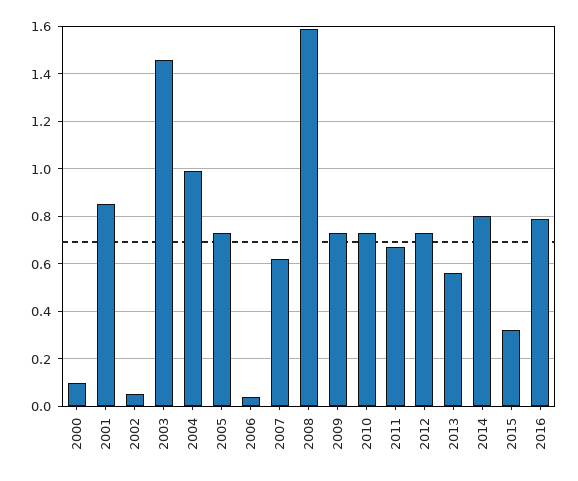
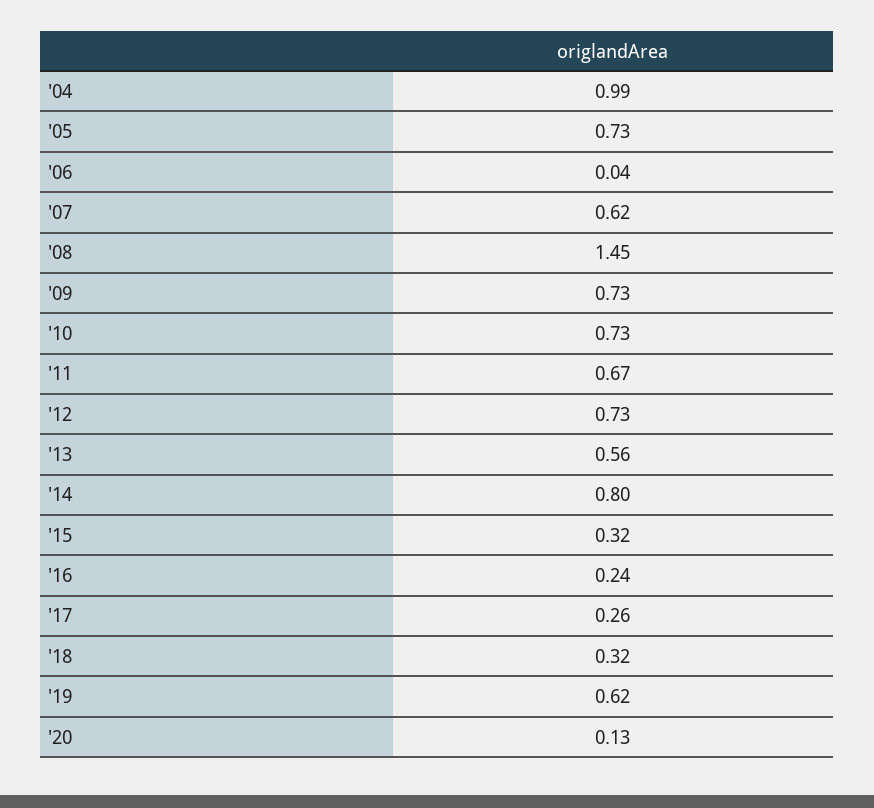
2000: 0.1 -> none
2001: 0.85 -> none
2002: 0.05 -> none
2003: 1.45 -> none
2008: 1.6 -> 1.45
2016: 0.8 -> 0.24
'17: none -> 0.26
'18: none -> 0.32
'19: none -> 0.62
'20: none -> 0.13

